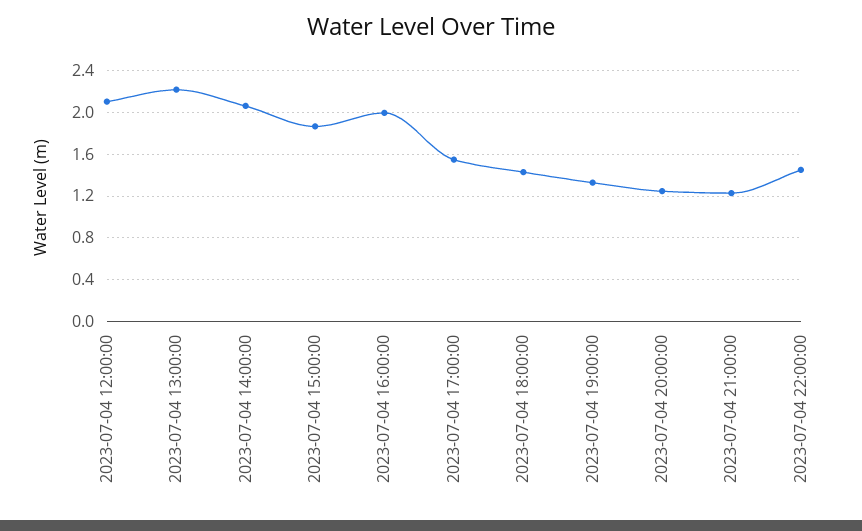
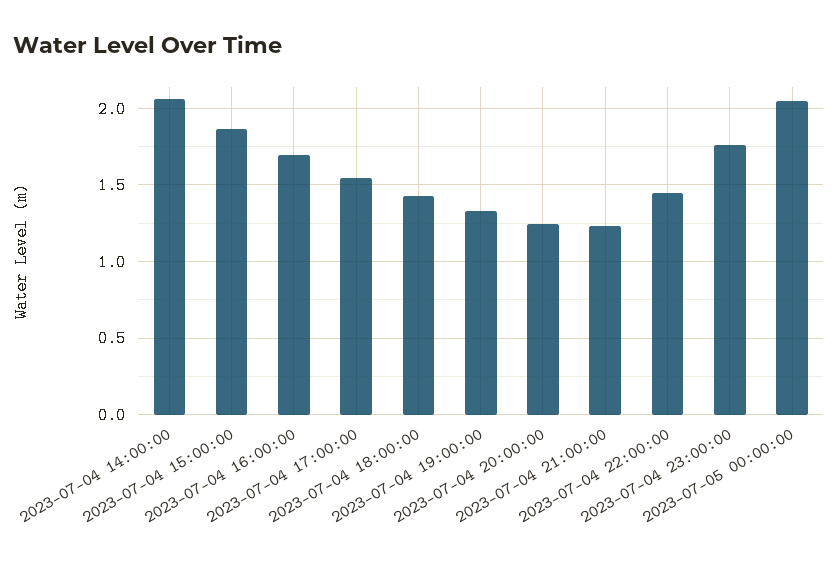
2023-07-04 12:00:00: 2.1 -> none
2023-07-04 13:00:00: 2.2 -> none
2023-07-04 16:00:00: 2 -> 1.7
2023-07-04 23:00:00: none -> 1.75
2023-07-05 00:00:00: none -> 2.05

